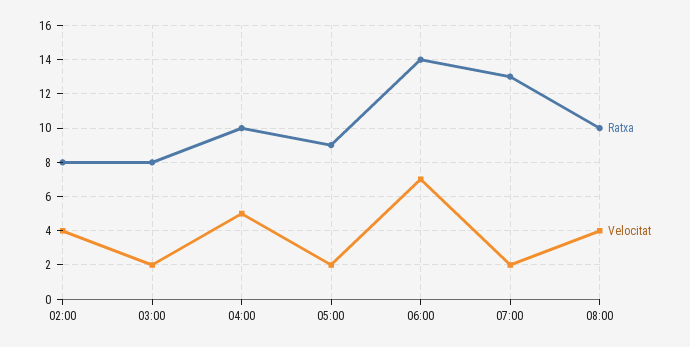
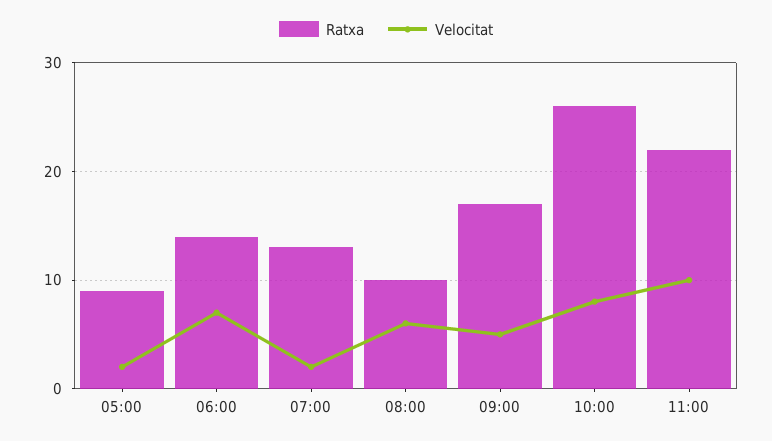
Ratxa, 02:00: 8 -> none
Velocitat, 02:00: 4 -> none
Ratxa, 03:00: 8 -> none
Velocitat, 03:00: 2 -> none
Ratxa, 04:00: 10 -> none
Velocitat, 04:00: 5 -> none
Velocitat, 08:00: 4 -> 6
Ratxa, 09:00: none -> 17
Velocitat, 09:00: none -> 5
Ratxa, 10:00: none -> 26
Velocitat, 10:00: none -> 8
Ratxa, 11:00: none -> 22
Velocitat, 11:00: none -> 10

